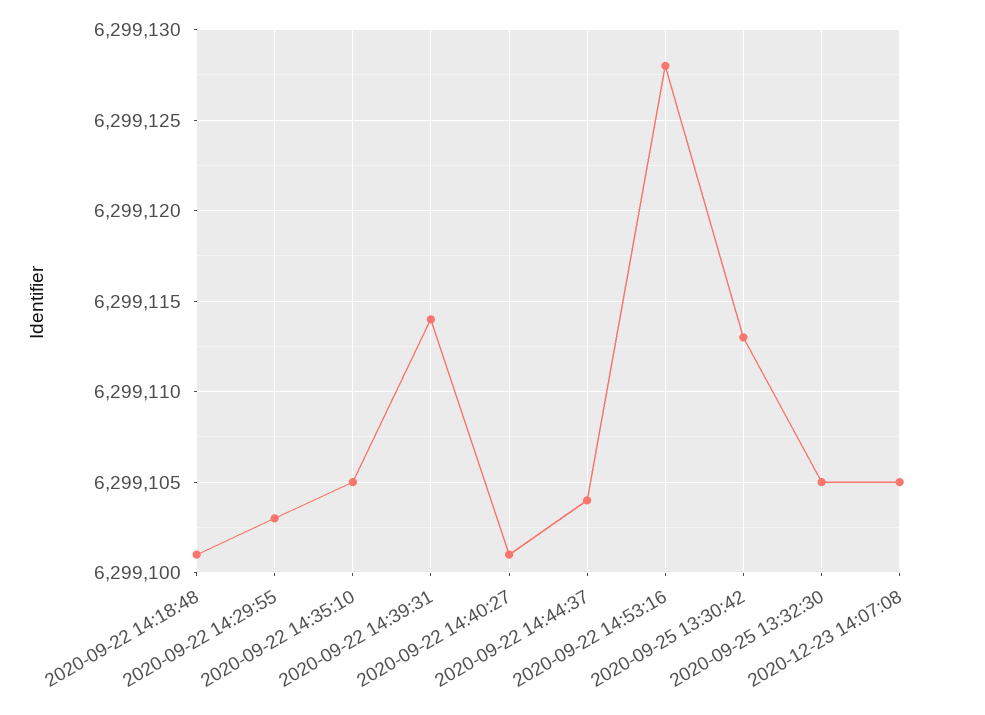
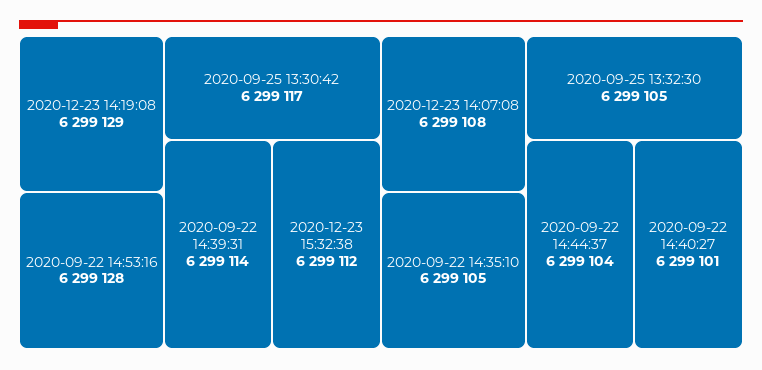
2020-09-22 14:18:48: 6299101 -> none
2020-09-22 14:29:55: 6299103 -> none
2020-09-25 13:30:42: 6299113 -> 6299117
2020-12-23 14:07:08: 6299105 -> 6299108
2020-12-23 14:19:08: none -> 6299129
2020-12-23 15:32:38: none -> 6299112

